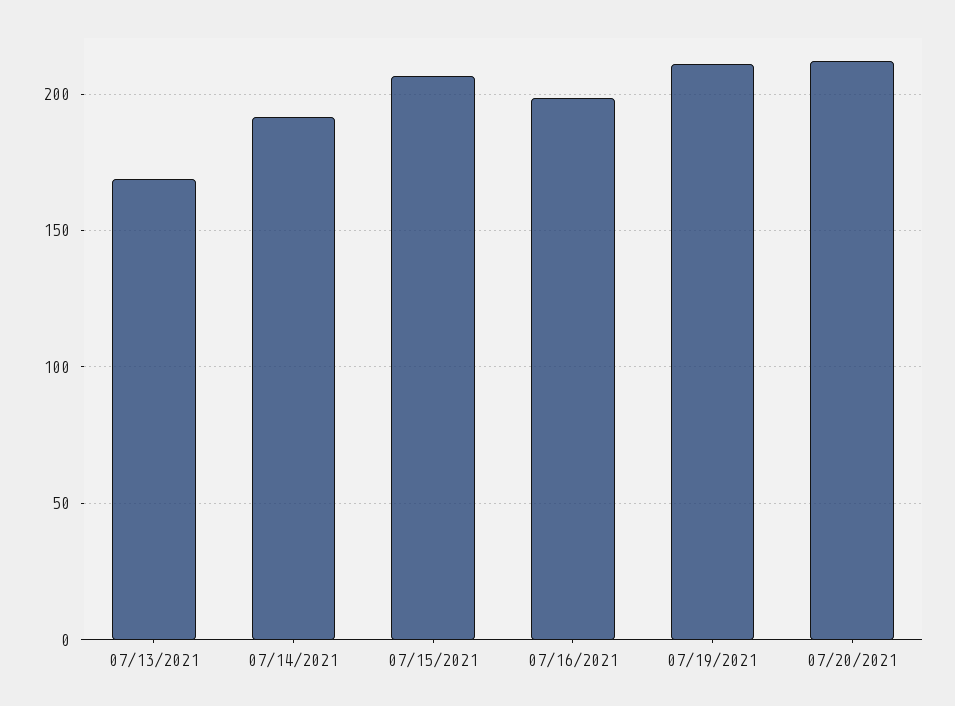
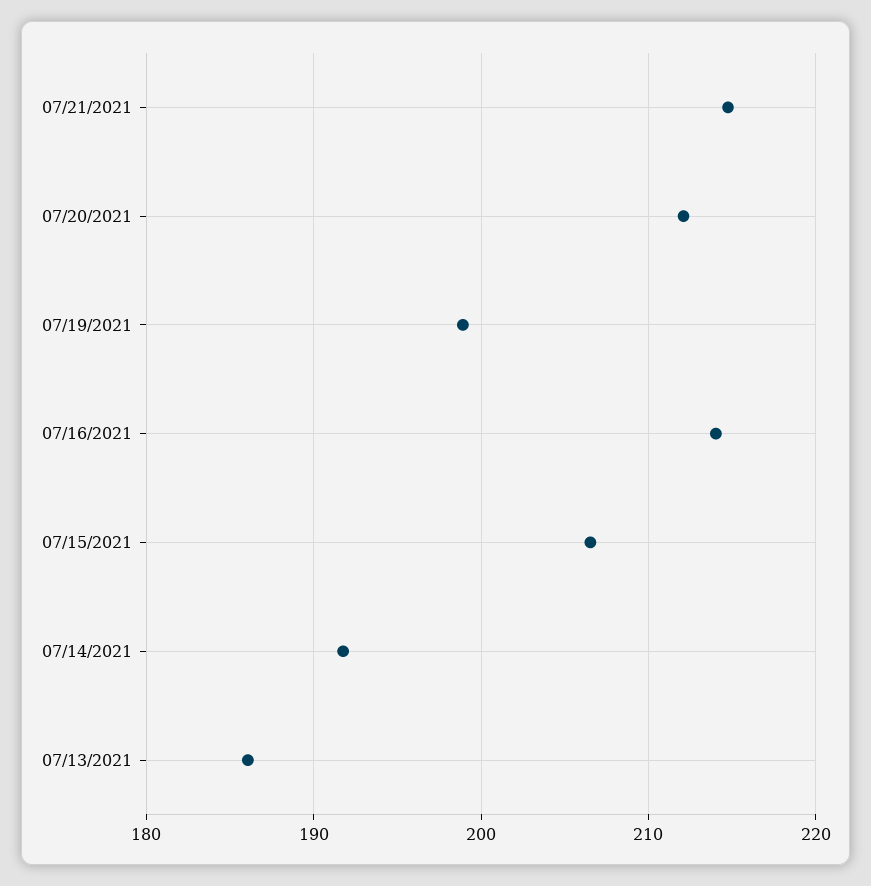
07/13/2021: 170 -> 186
07/16/2021: 200 -> 214
07/19/2021: 210 -> 199
07/21/2021: none -> 215

